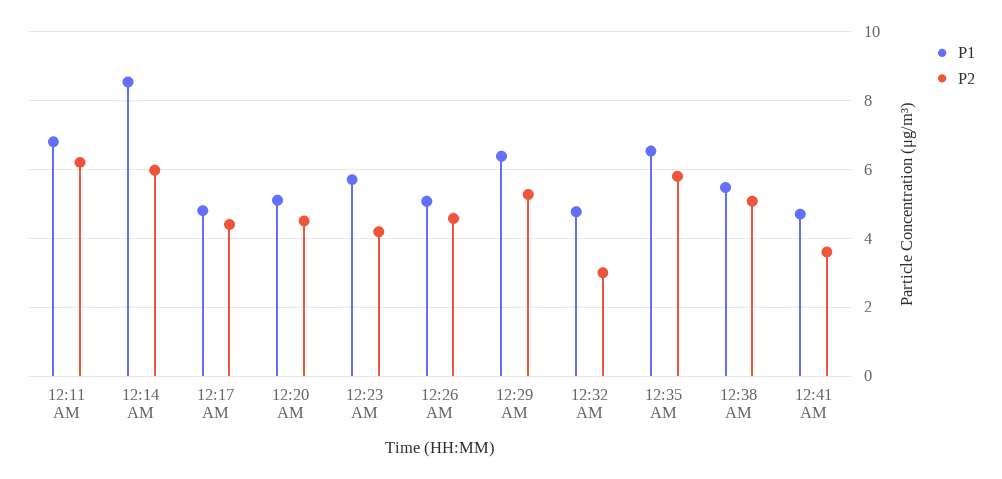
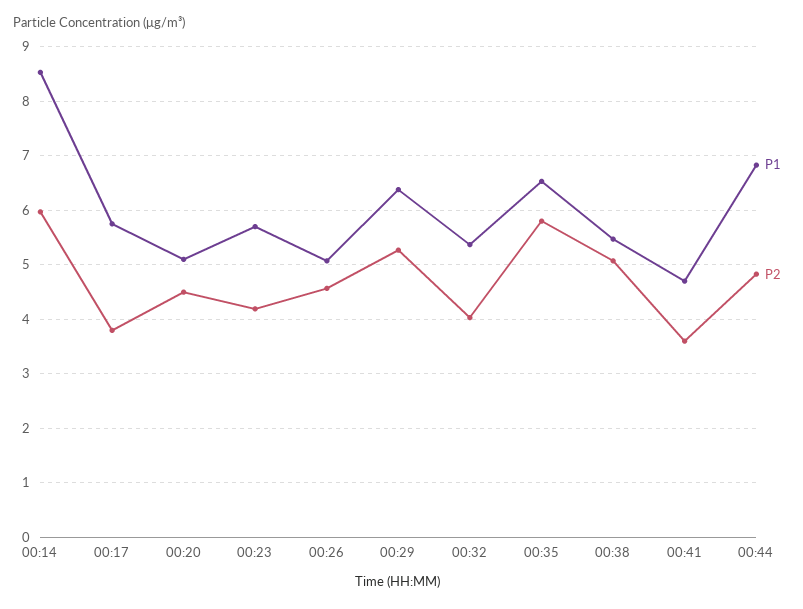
P1, 12:11 AM: 6.8 -> none
P2, 12:11 AM: 6.2 -> none
P1, 12:17 AM: 4.8 -> 5.8
P2, 12:17 AM: 4.4 -> 3.8
P1, 12:32 AM: 4.8 -> 5.4
P2, 12:32 AM: 3 -> 4
P1, 00:44: none -> 6.8
P2, 00:44: none -> 4.8

